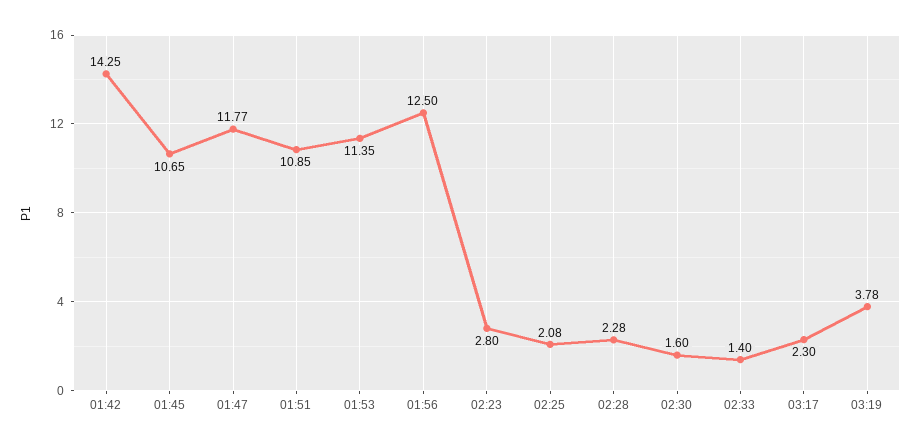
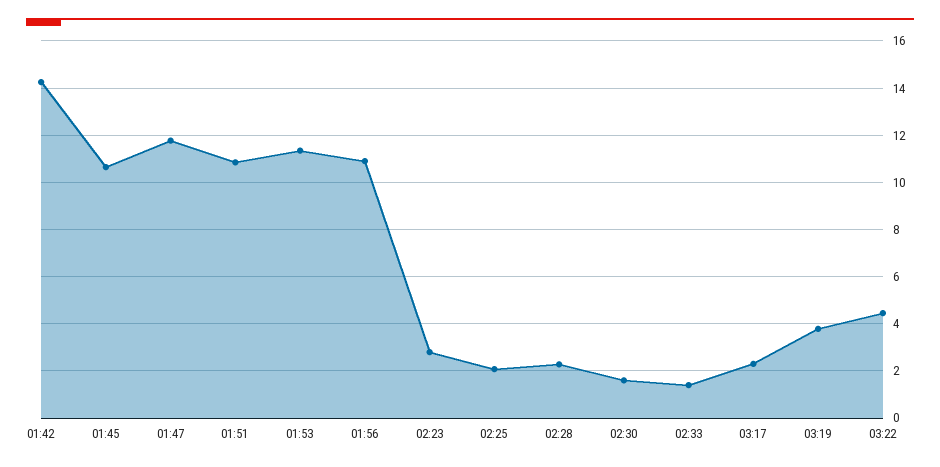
01:56: 12.5 -> 11
03:22: none -> 4.5

